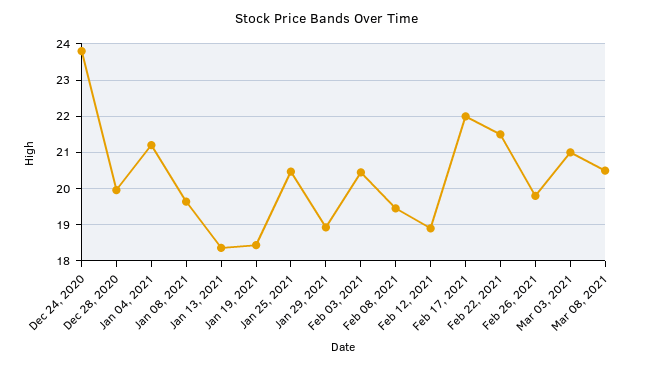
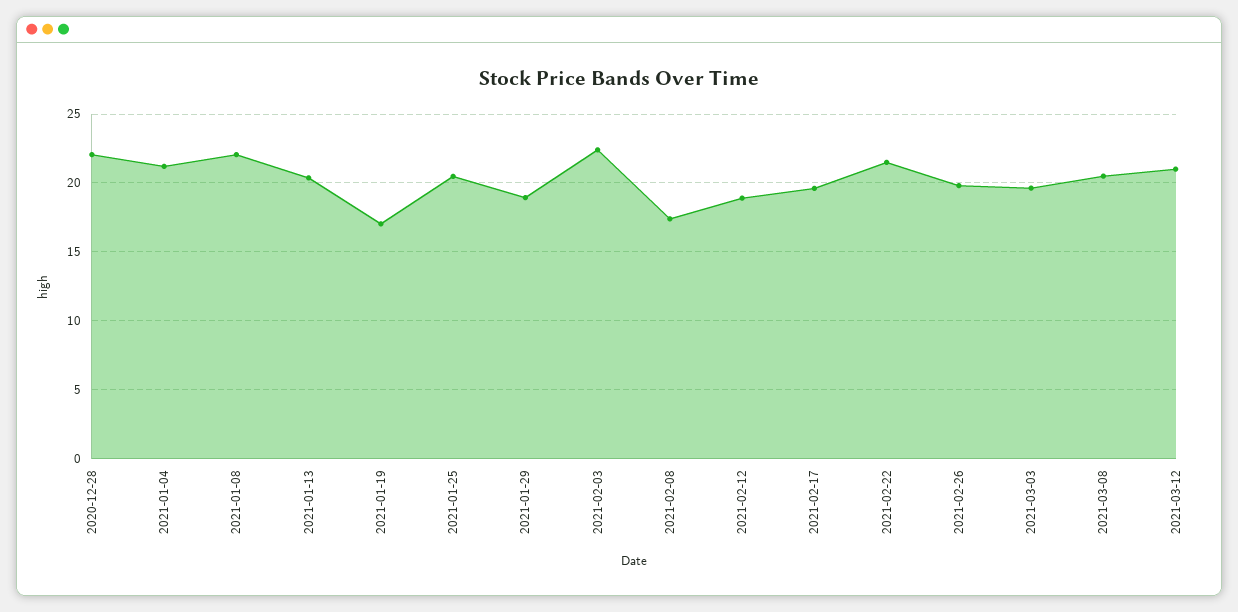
Dec 24, 2020: 23.8 -> none
Dec 28, 2020: 20 -> 22
Jan 08, 2021: 19.6 -> 22
Jan 13, 2021: 18.4 -> 20.5
Jan 19, 2021: 18.4 -> 17
Feb 03, 2021: 20.4 -> 22.5
Feb 08, 2021: 19.4 -> 17.5
Feb 17, 2021: 22 -> 19.5
Mar 03, 2021: 21 -> 19.5
2021-03-12: none -> 21

